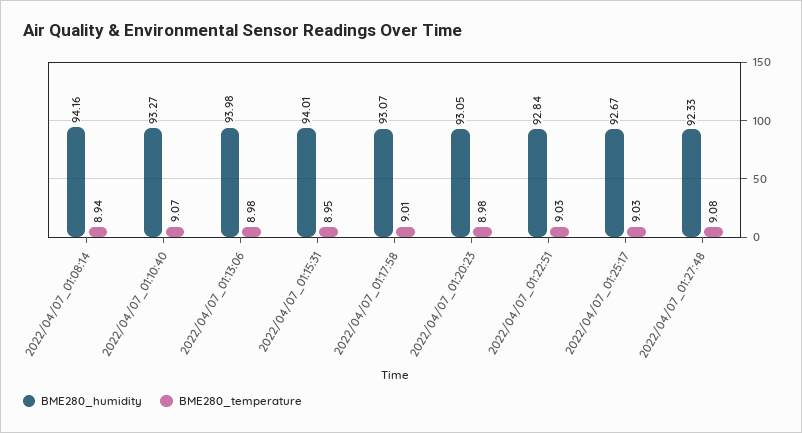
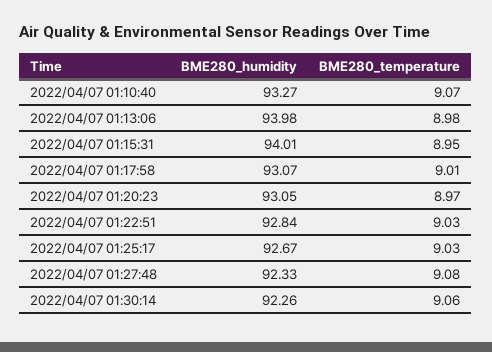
BME280_humidity, 2022/04/07_01:08:14: 94.16 -> none
BME280_temperature, 2022/04/07_01:08:14: 8.94 -> none
BME280_temperature, 2022/04/07_01:20:23: 8.98 -> 8.97
BME280_humidity, 2022/04/07 01:30:14: none -> 92.26
BME280_temperature, 2022/04/07 01:30:14: none -> 9.06

